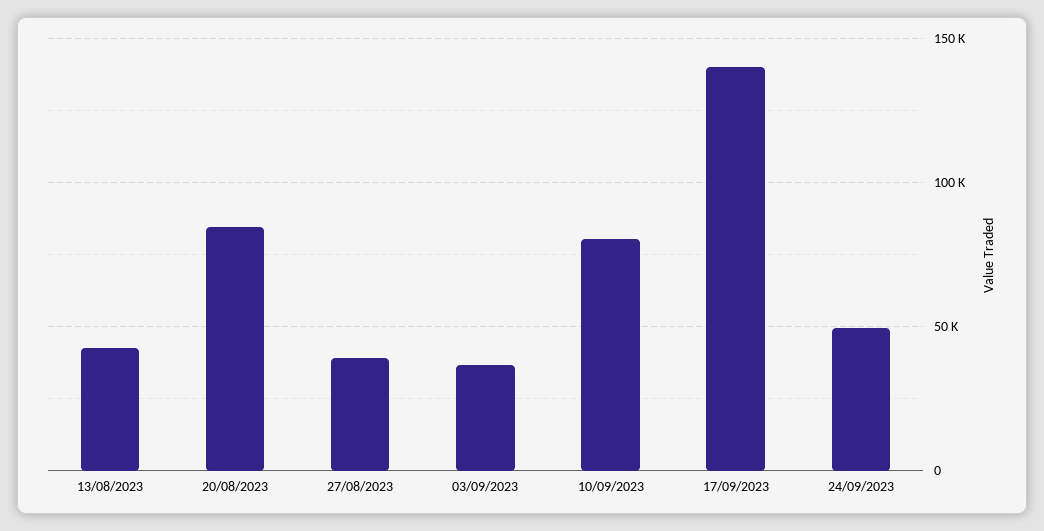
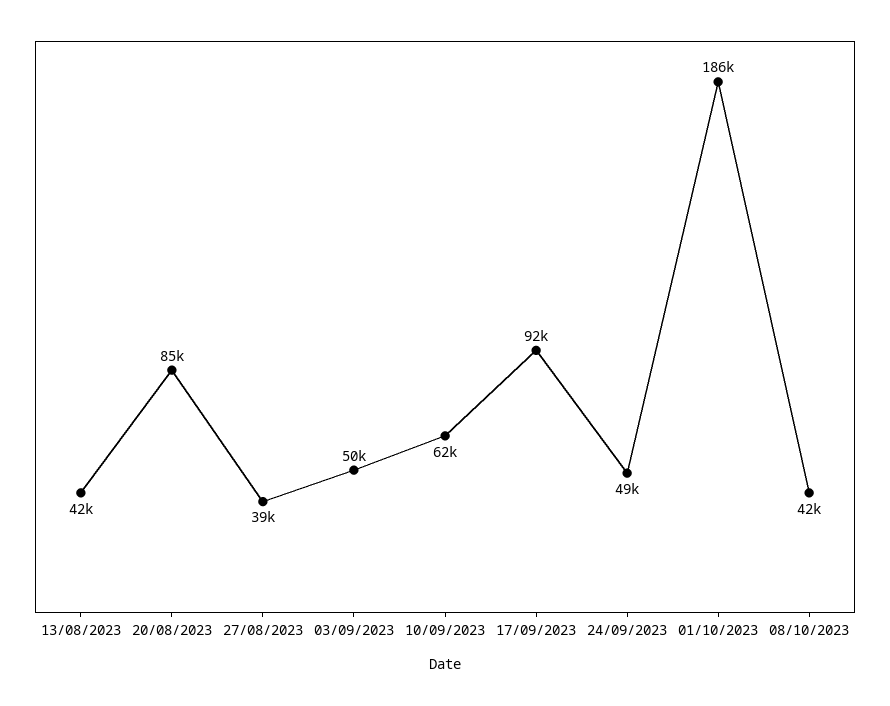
03/09/2023: 35000 -> 50000
10/09/2023: 80000 -> 62000
17/09/2023: 140000 -> 92000
01/10/2023: none -> 186000
08/10/2023: none -> 42000

